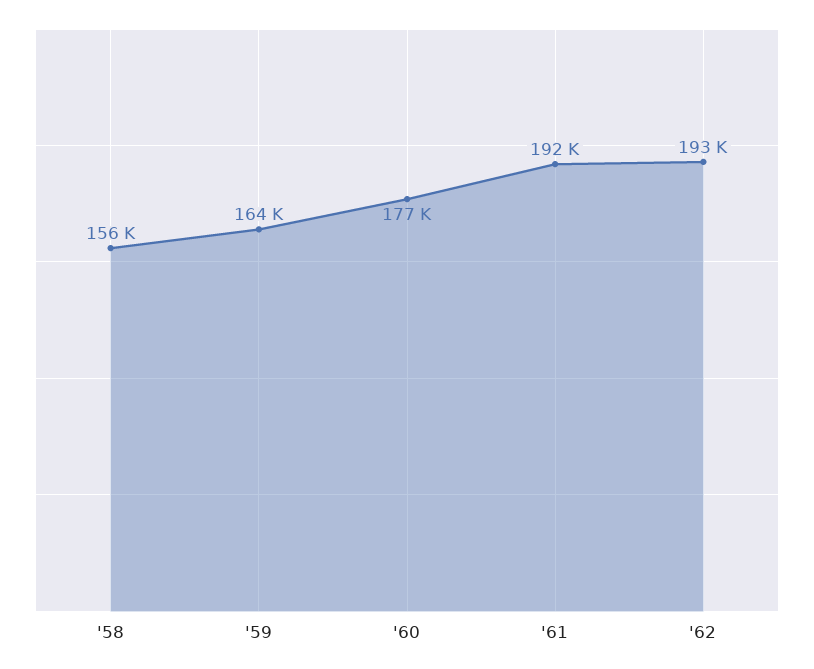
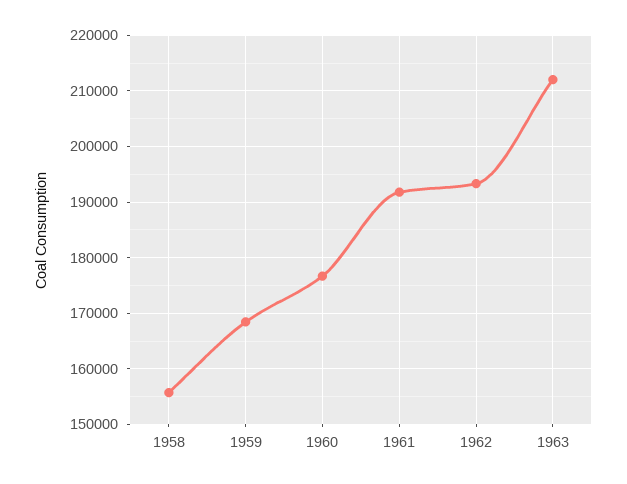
'59: 164000 -> 168000
1963: none -> 212000

